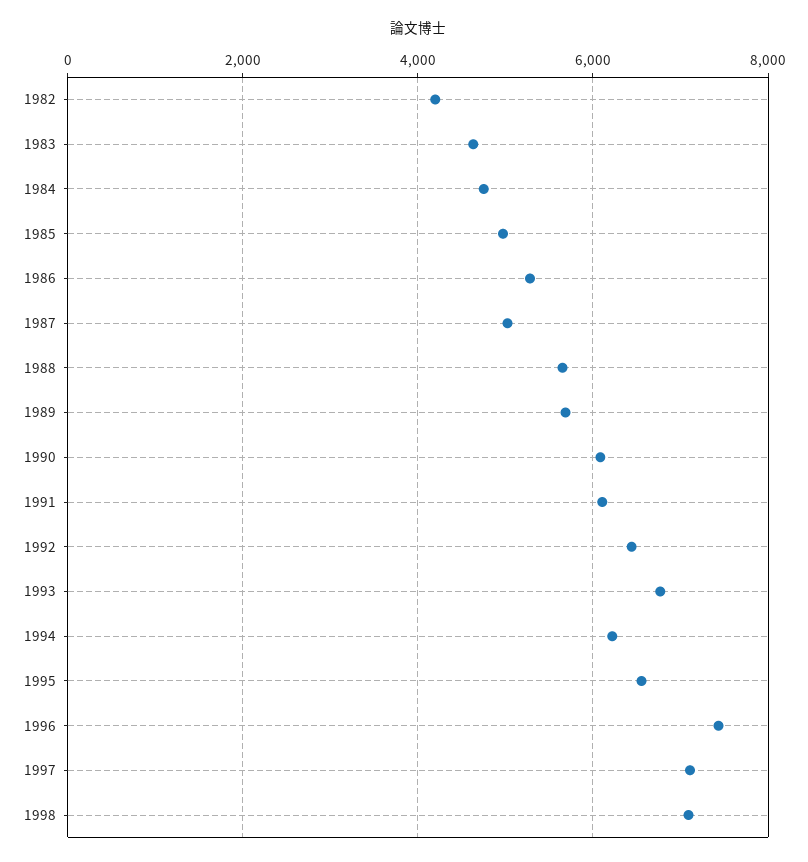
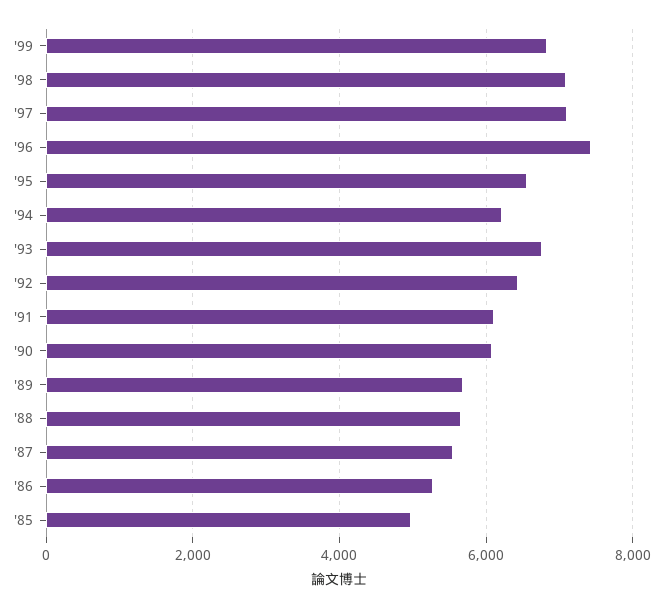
1982: 4200 -> none
1983: 4600 -> none
1984: 4800 -> none
1987: 5000 -> 5600
'99: none -> 6800

